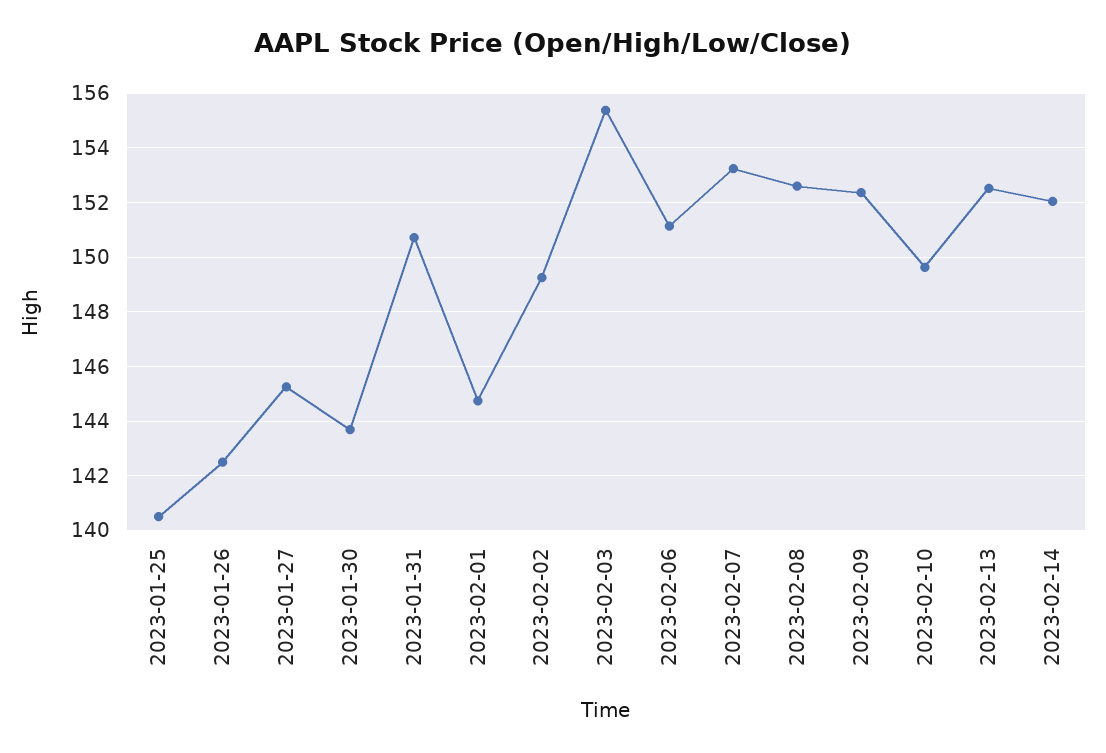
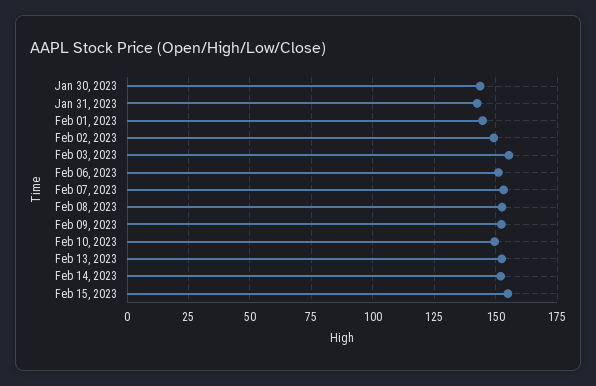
2023-01-25: 140.5 -> none
2023-01-26: 142.5 -> none
2023-01-27: 145.25 -> none
2023-01-31: 150.75 -> 142.5
Feb 15, 2023: none -> 155

